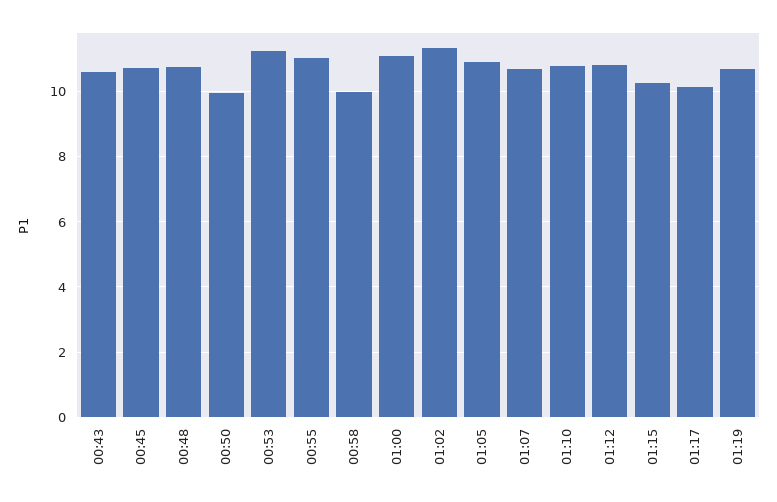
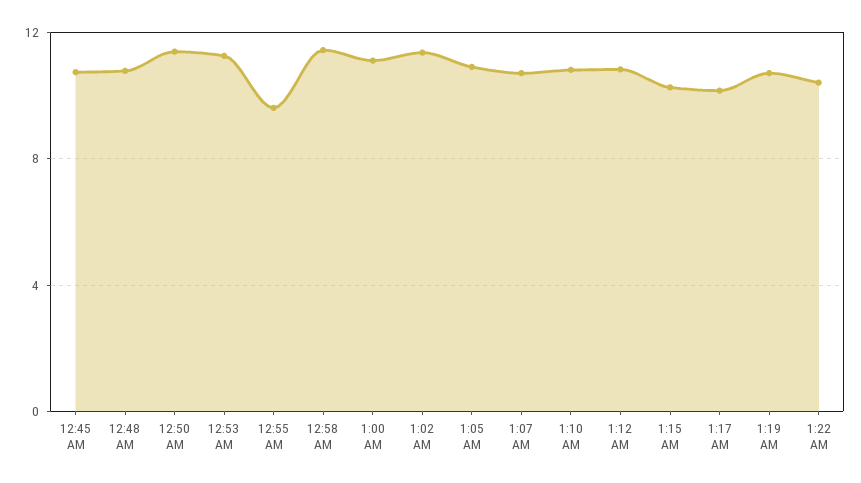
00:43: 10.6 -> none
00:50: 10 -> 11.5
00:55: 11 -> 9.5
00:58: 10 -> 11.5
1:22 AM: none -> 10.5

